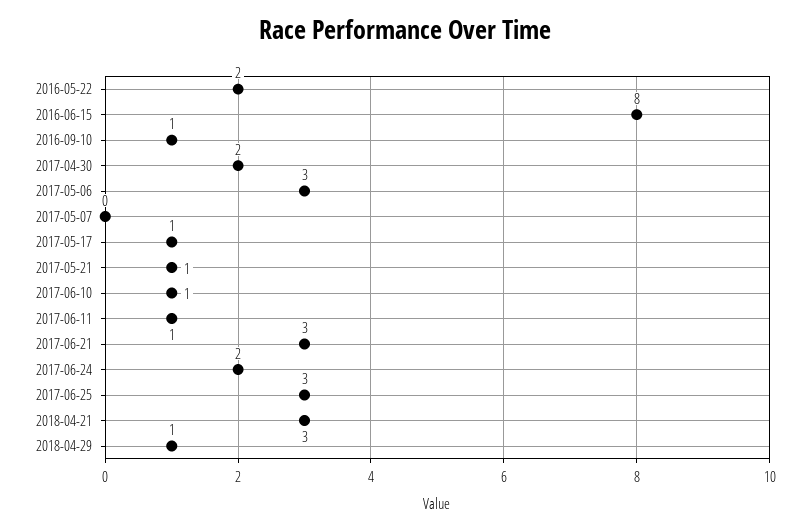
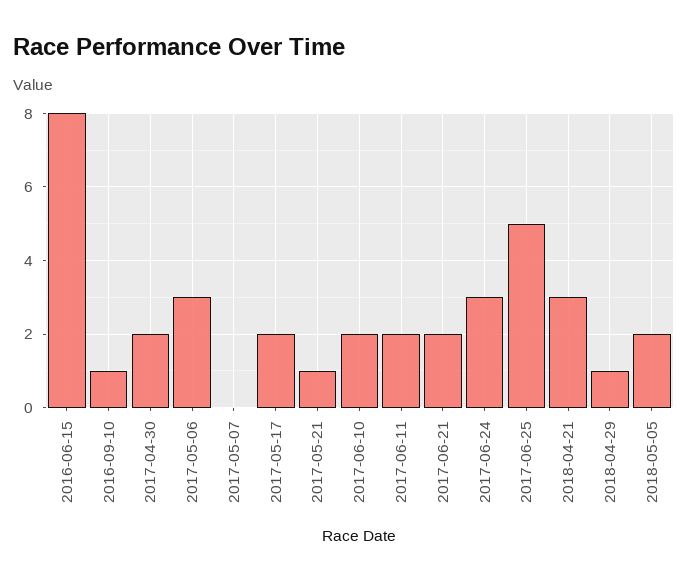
2016-05-22: 2 -> none
2017-05-17: 1 -> 2
2017-06-10: 1 -> 2
2017-06-11: 1 -> 2
2017-06-21: 3 -> 2
2017-06-24: 2 -> 3
2017-06-25: 3 -> 5
2018-05-05: none -> 2

